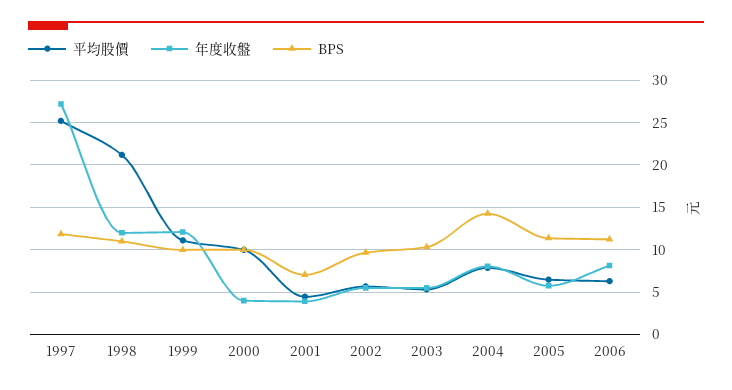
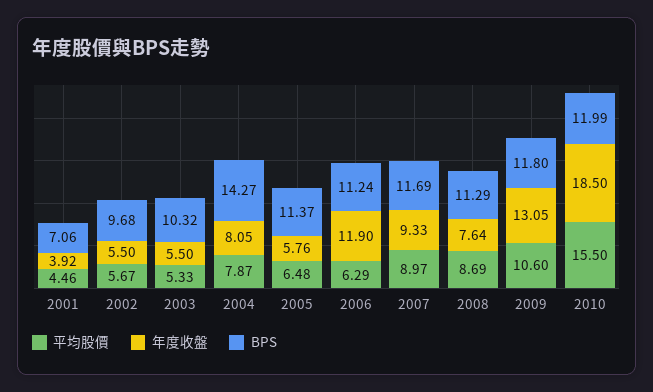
平均股價, 1997: 25 -> none
年度收盤, 1997: 27 -> none
BPS, 1997: 12 -> none
平均股價, 1998: 21 -> none
年度收盤, 1998: 12 -> none
BPS, 1998: 11 -> none
平均股價, 1999: 11 -> none
年度收盤, 1999: 12 -> none
BPS, 1999: 10 -> none
平均股價, 2000: 10 -> none
年度收盤, 2000: 4 -> none
BPS, 2000: 10 -> none
年度收盤, 2006: 8 -> 11.9
平均股價, 2007: none -> 8.97
年度收盤, 2007: none -> 9.33
BPS, 2007: none -> 11.69
平均股價, 2008: none -> 8.69
年度收盤, 2008: none -> 7.64
BPS, 2008: none -> 11.29
平均股價, 2009: none -> 10.6
年度收盤, 2009: none -> 13.05
BPS, 2009: none -> 11.8
平均股價, 2010: none -> 15.5
年度收盤, 2010: none -> 18.5
BPS, 2010: none -> 11.99

